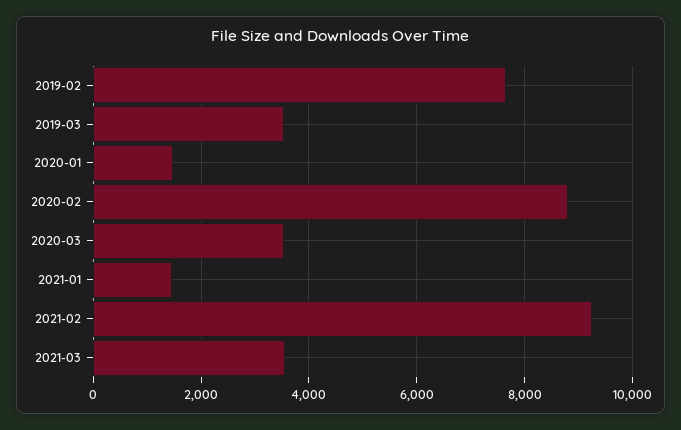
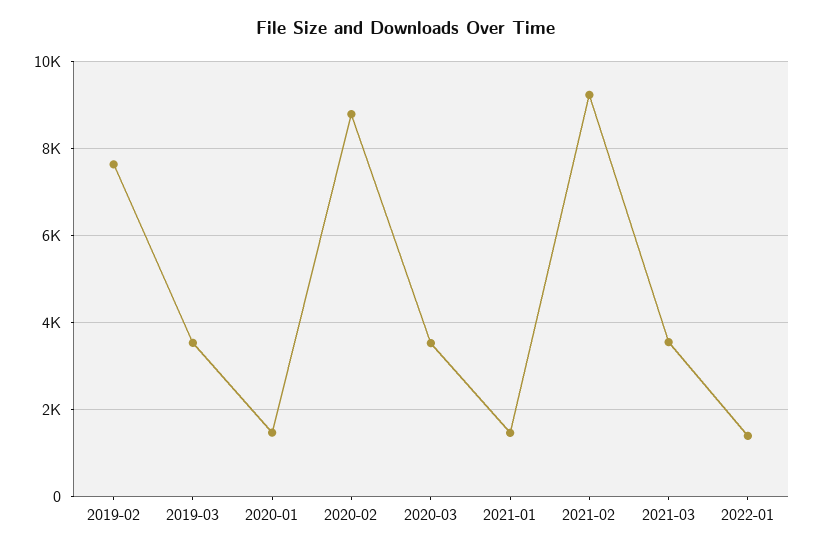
2022-01: none -> 1400

